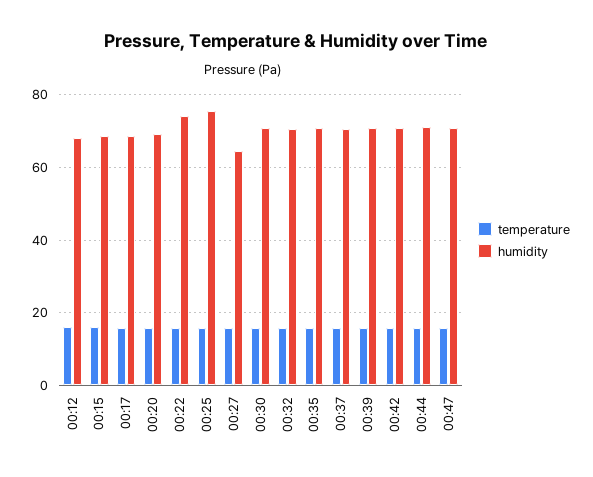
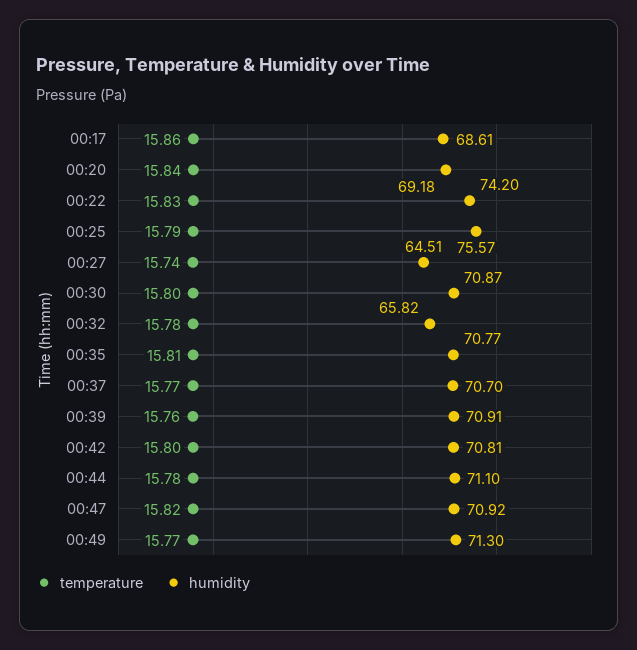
temperature, 00:12: 16 -> none
humidity, 00:12: 68 -> none
temperature, 00:15: 16 -> none
humidity, 00:15: 68 -> none
humidity, 00:32: 70 -> 65.82
temperature, 00:49: none -> 15.77
humidity, 00:49: none -> 71.3

